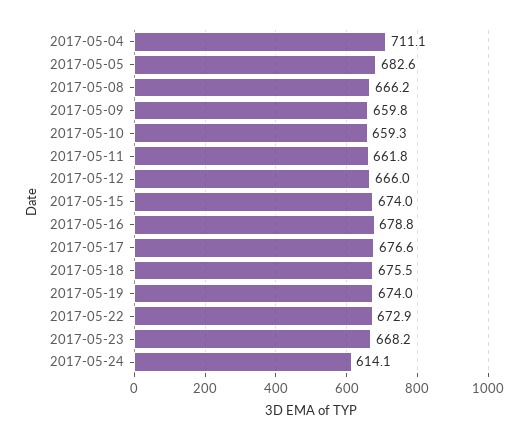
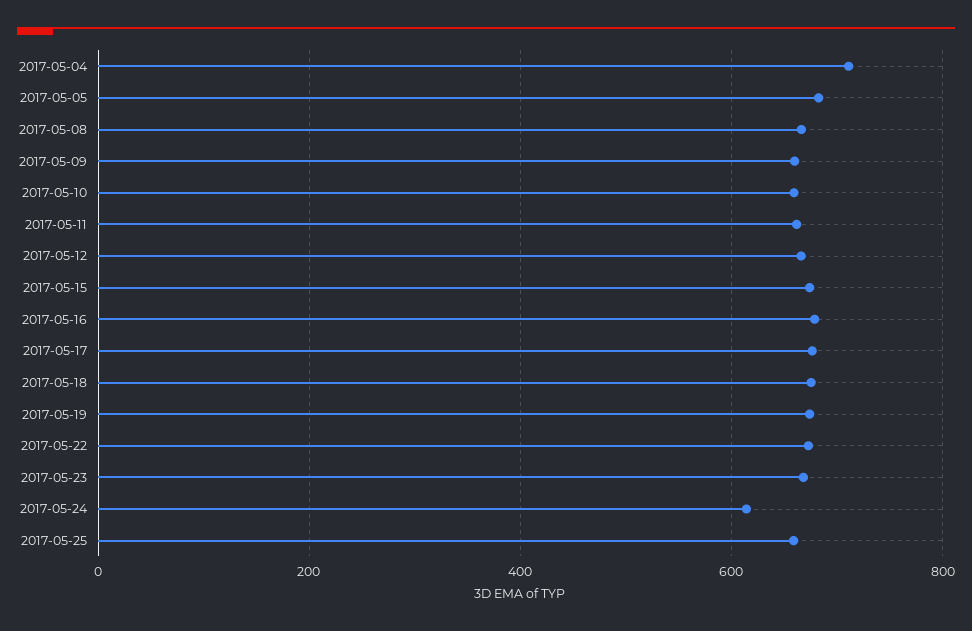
2017-05-25: none -> 660

